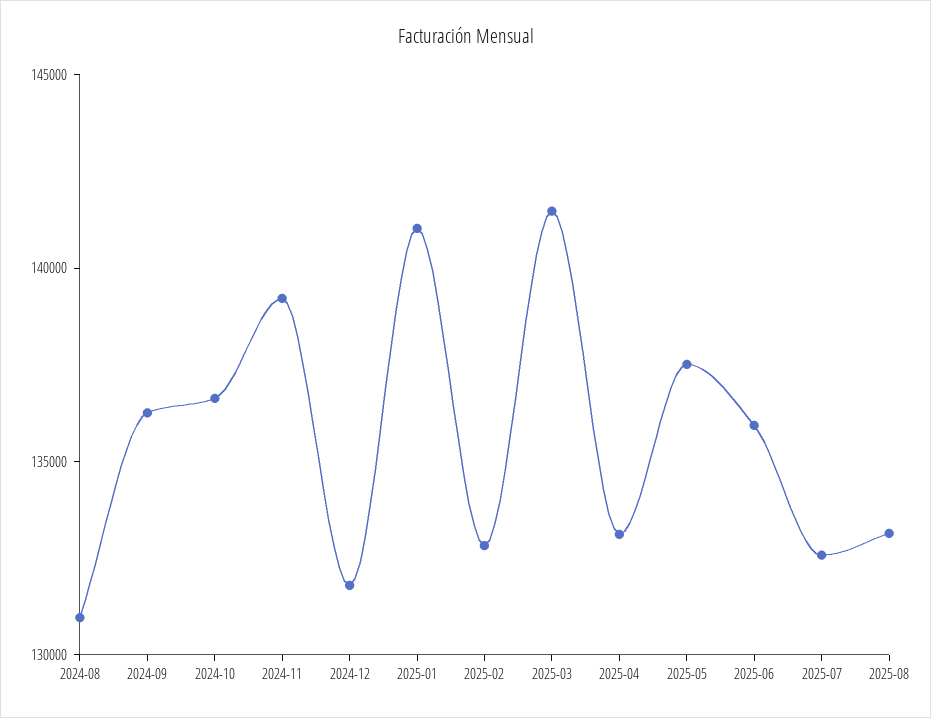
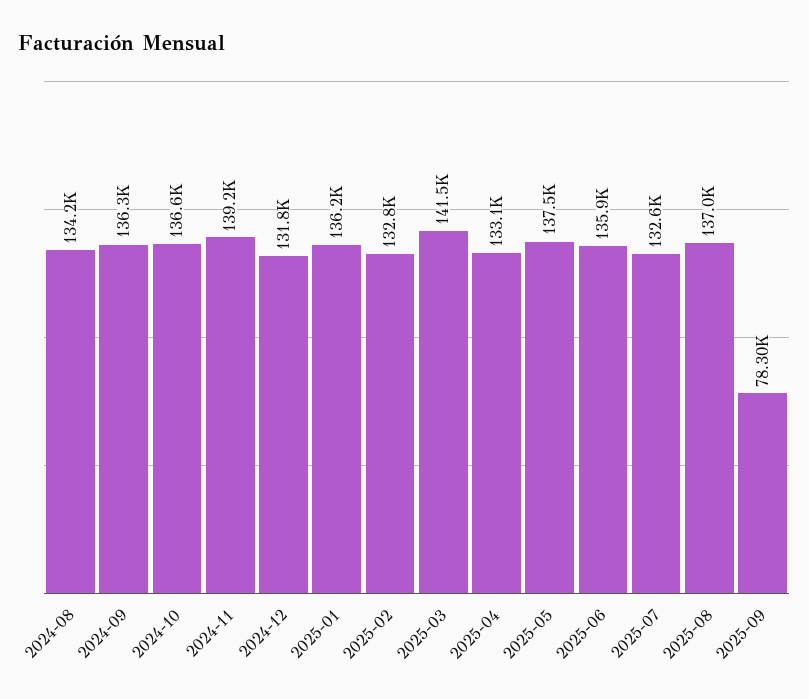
2024-08: 131000 -> 134200
2025-01: 141000 -> 136200
2025-08: 133000 -> 137000
2025-09: none -> 78300

